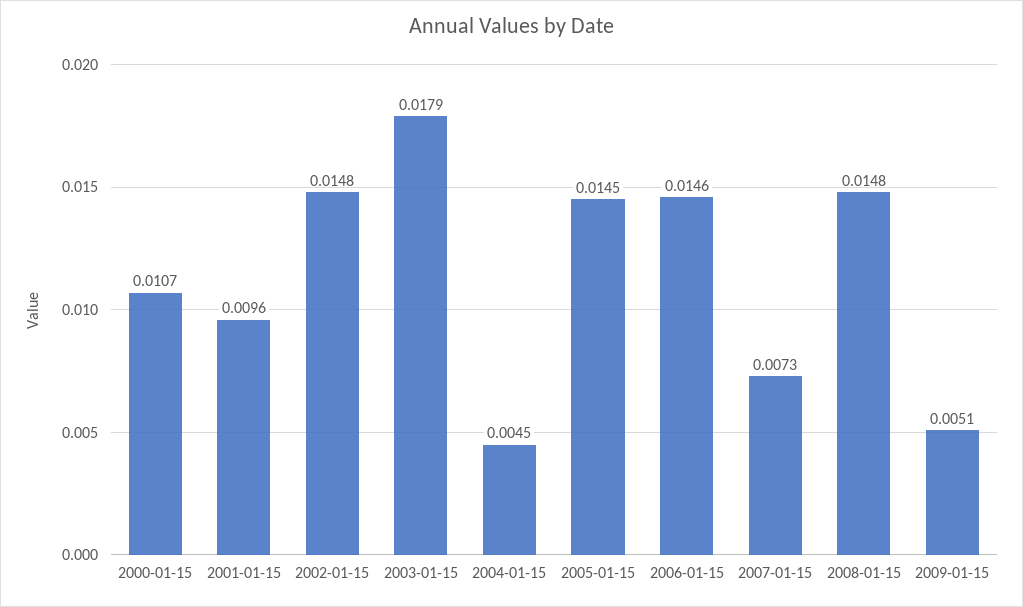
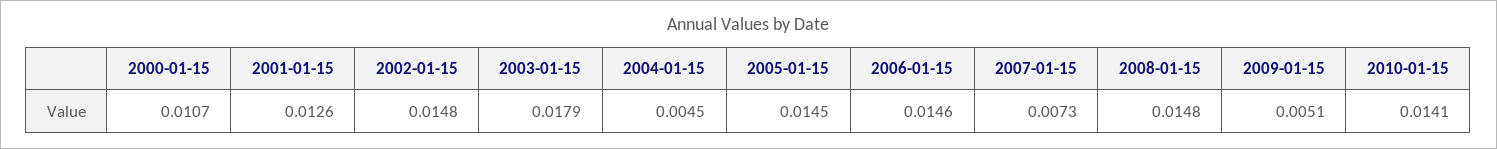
2001-01-15: 0.0096 -> 0.0126
2010-01-15: none -> 0.0141

